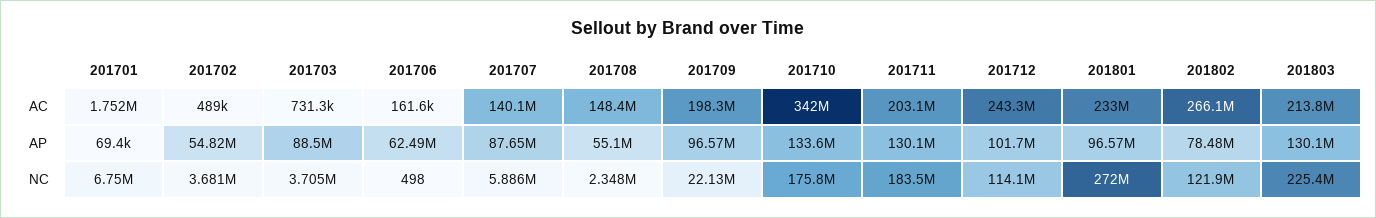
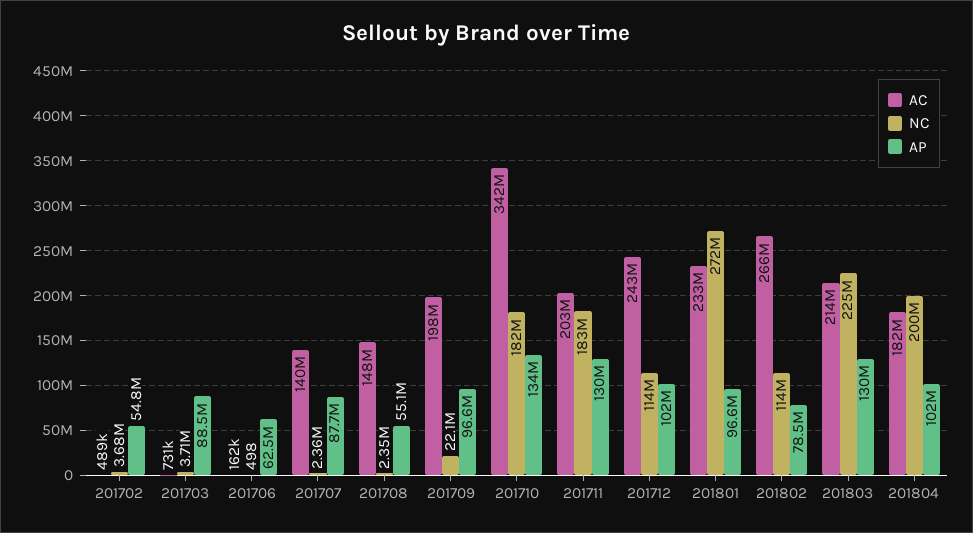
AC, 201701: 1752000 -> none
AP, 201701: 69400 -> none
NC, 201701: 6750000 -> none
NC, 201707: 5886000 -> 2360000
NC, 201710: 175800000 -> 182000000
NC, 201802: 121900000 -> 114000000
AC, 201804: none -> 182000000
NC, 201804: none -> 200000000
AP, 201804: none -> 102000000

